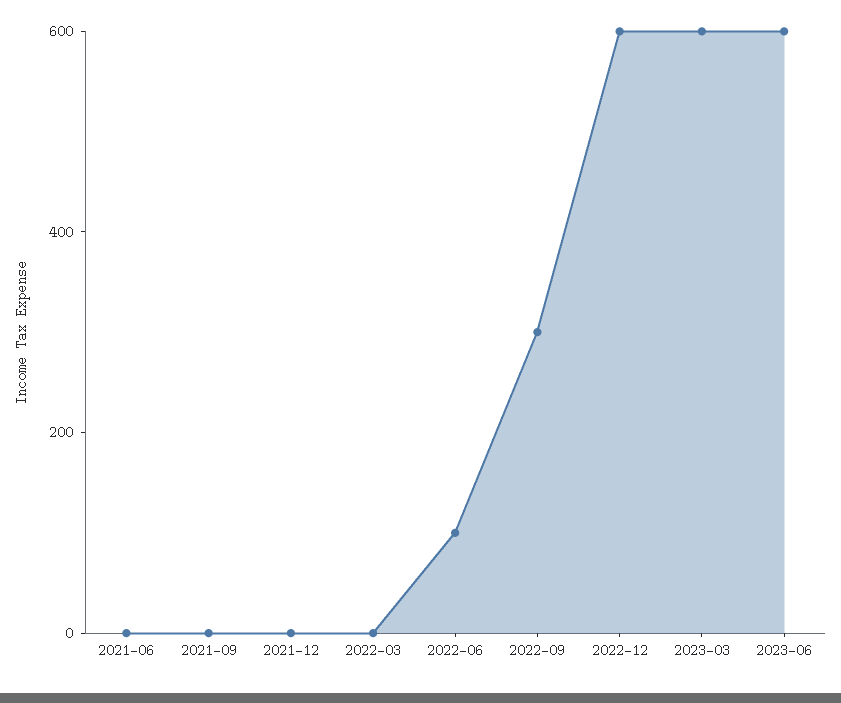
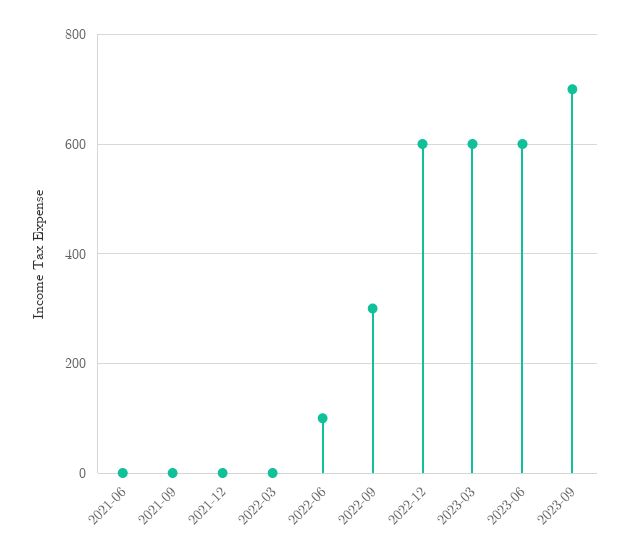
2023-09: none -> 700

